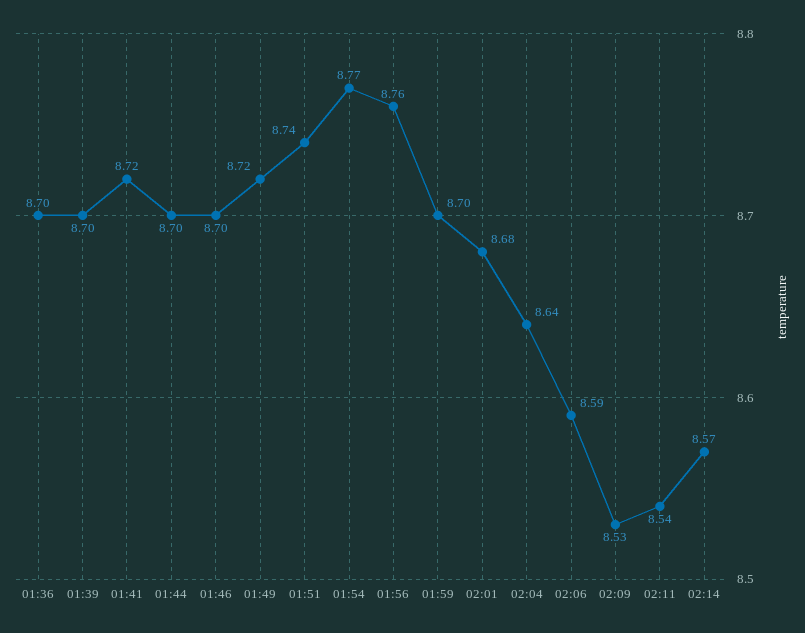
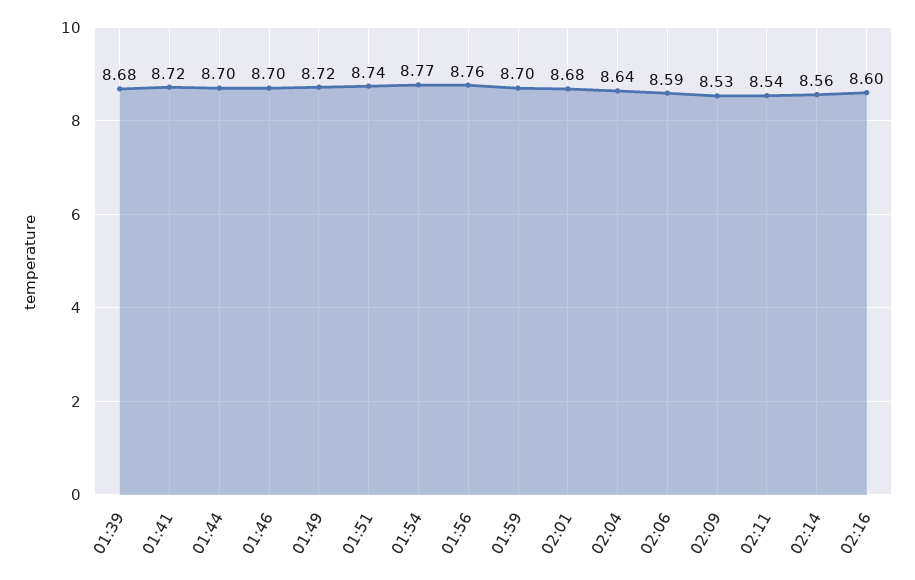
01:36: 8.7 -> none
01:39: 8.7 -> 8.68
02:14: 8.57 -> 8.56
02:16: none -> 8.6

